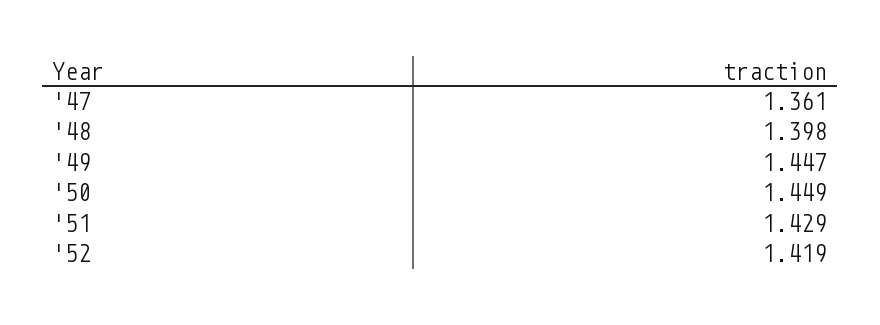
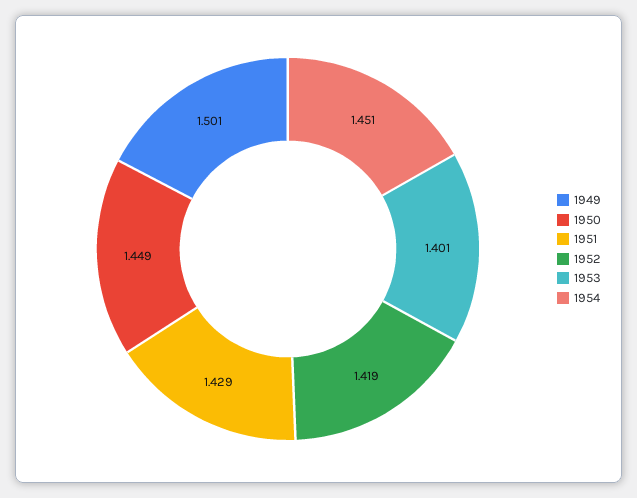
'47: 1.361 -> none
'48: 1.398 -> none
'49: 1.447 -> 1.501
1953: none -> 1.401
1954: none -> 1.451

